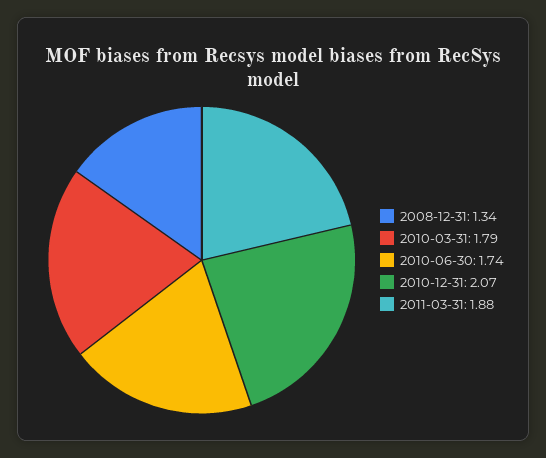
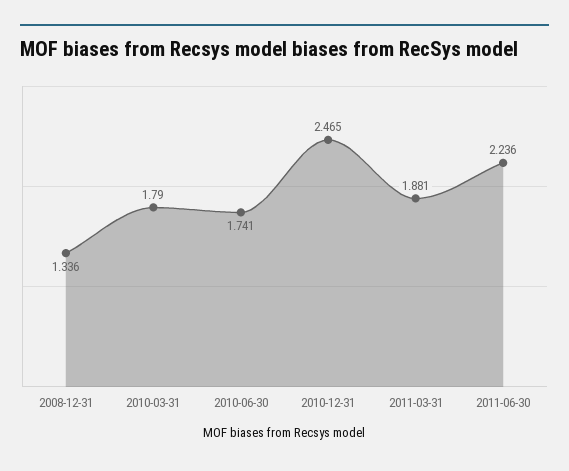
2010-12-31: 2.07 -> 2.465
2011-06-30: none -> 2.236

